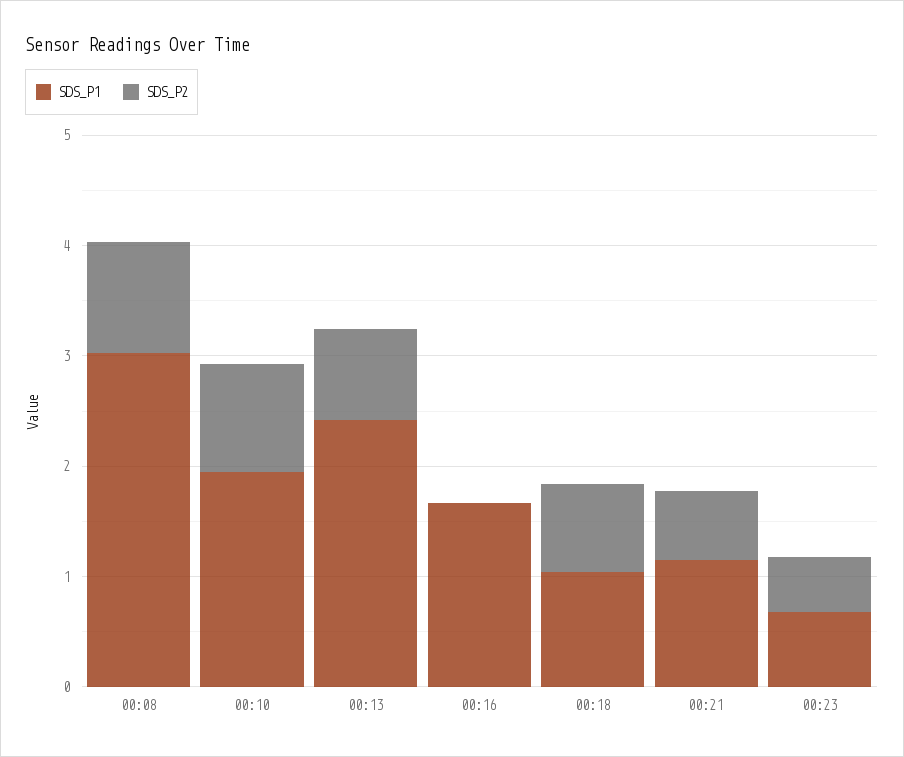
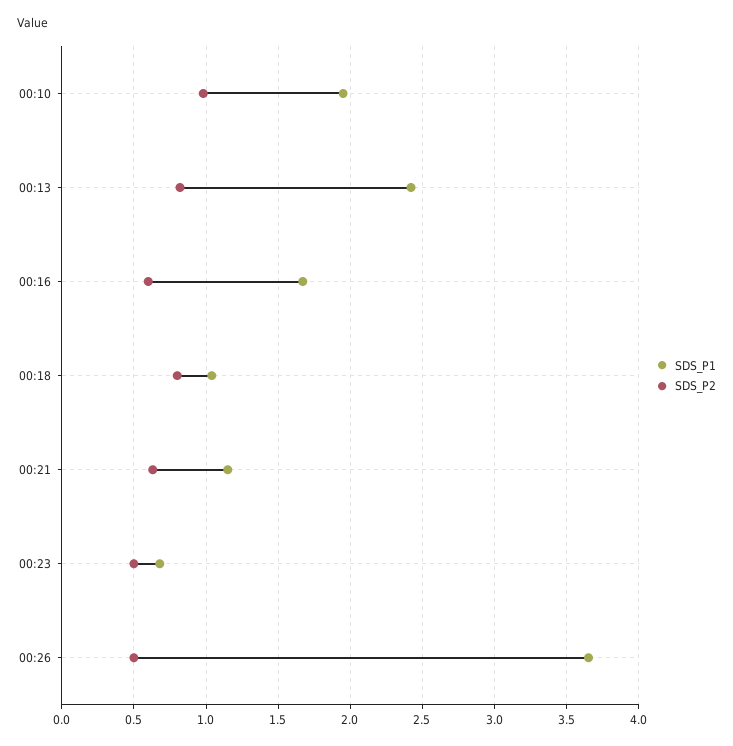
SDS_P1, 00:08: 3 -> none
SDS_P2, 00:08: 1 -> none
SDS_P2, 00:16: 0 -> 0.6
SDS_P1, 00:26: none -> 3.65
SDS_P2, 00:26: none -> 0.5

